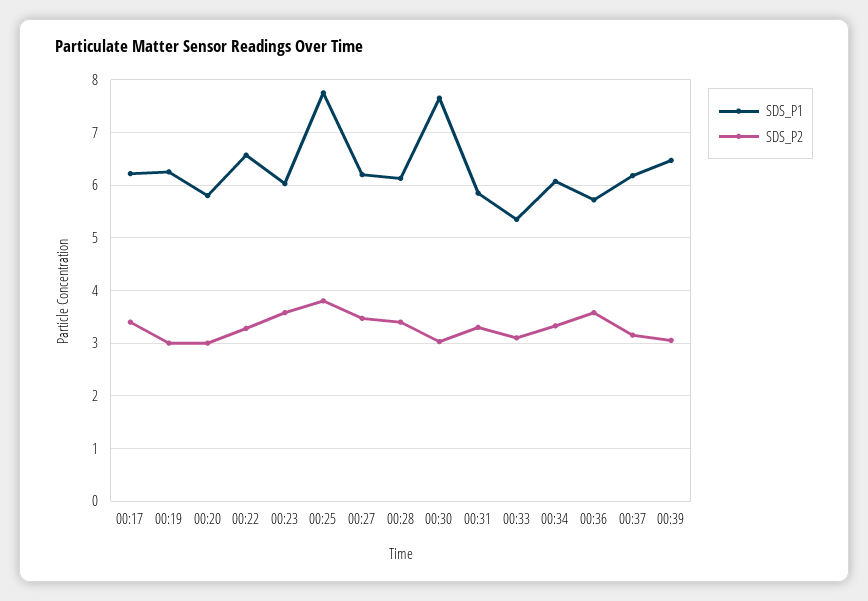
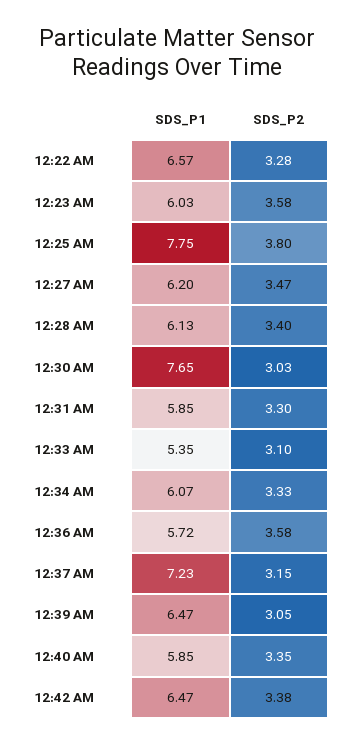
SDS_P1, 00:17: 6.2 -> none
SDS_P2, 00:17: 3.4 -> none
SDS_P1, 00:19: 6.2 -> none
SDS_P2, 00:19: 3 -> none
SDS_P1, 00:20: 5.8 -> none
SDS_P2, 00:20: 3 -> none
SDS_P1, 00:37: 6.2 -> 7.23
SDS_P1, 12:40 AM: none -> 5.85
SDS_P2, 12:40 AM: none -> 3.35
SDS_P1, 12:42 AM: none -> 6.47
SDS_P2, 12:42 AM: none -> 3.38

